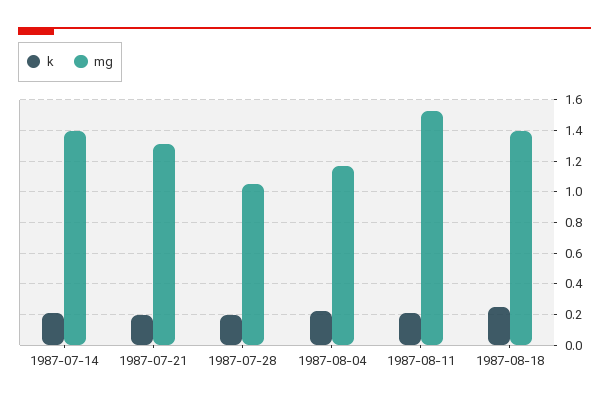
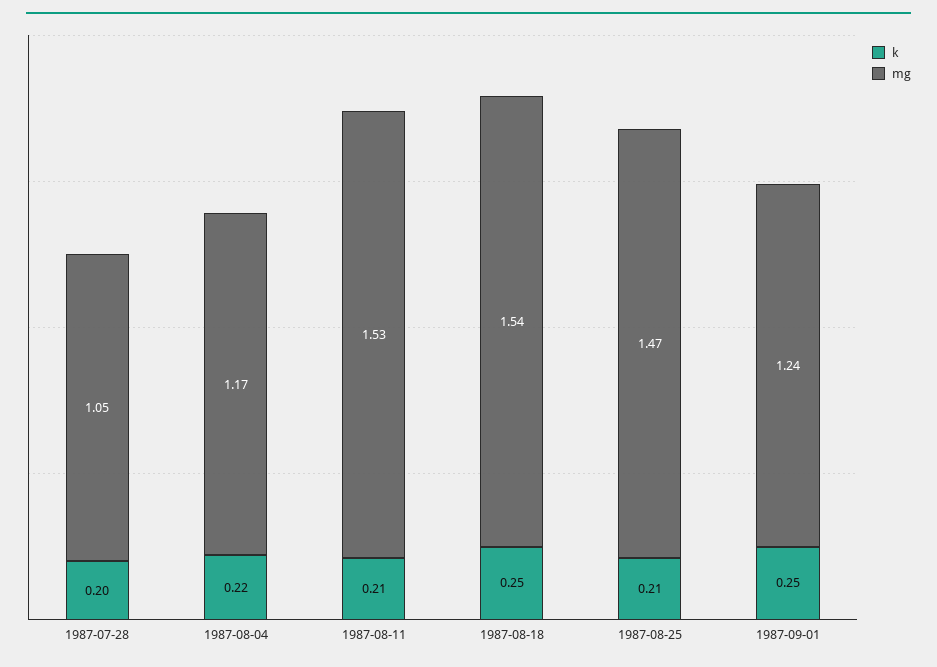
k, 1987-07-14: 0.2 -> none
mg, 1987-07-14: 1.4 -> none
k, 1987-07-21: 0.2 -> none
mg, 1987-07-21: 1.3 -> none
mg, 1987-08-18: 1.4 -> 1.54
k, 1987-08-25: none -> 0.21
mg, 1987-08-25: none -> 1.47
k, 1987-09-01: none -> 0.25
mg, 1987-09-01: none -> 1.24

